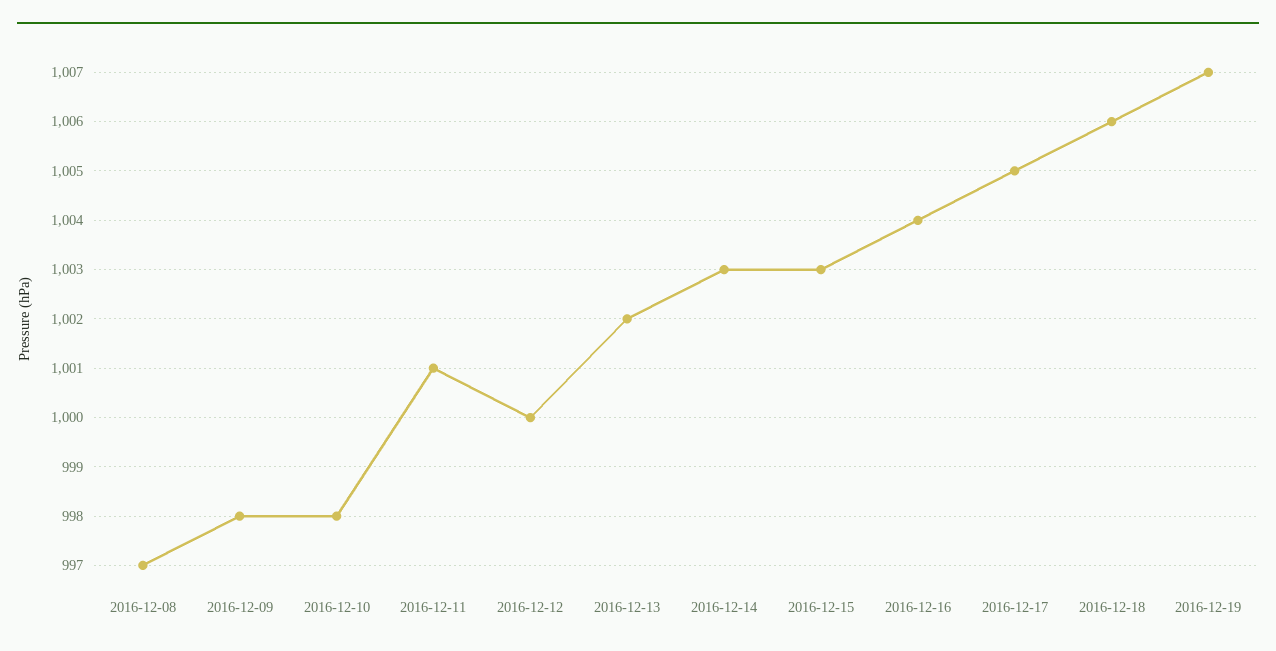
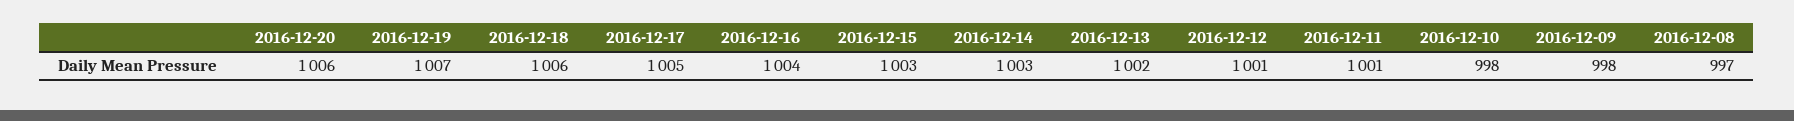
2016-12-12: 1000 -> 1001
2016-12-20: none -> 1006

